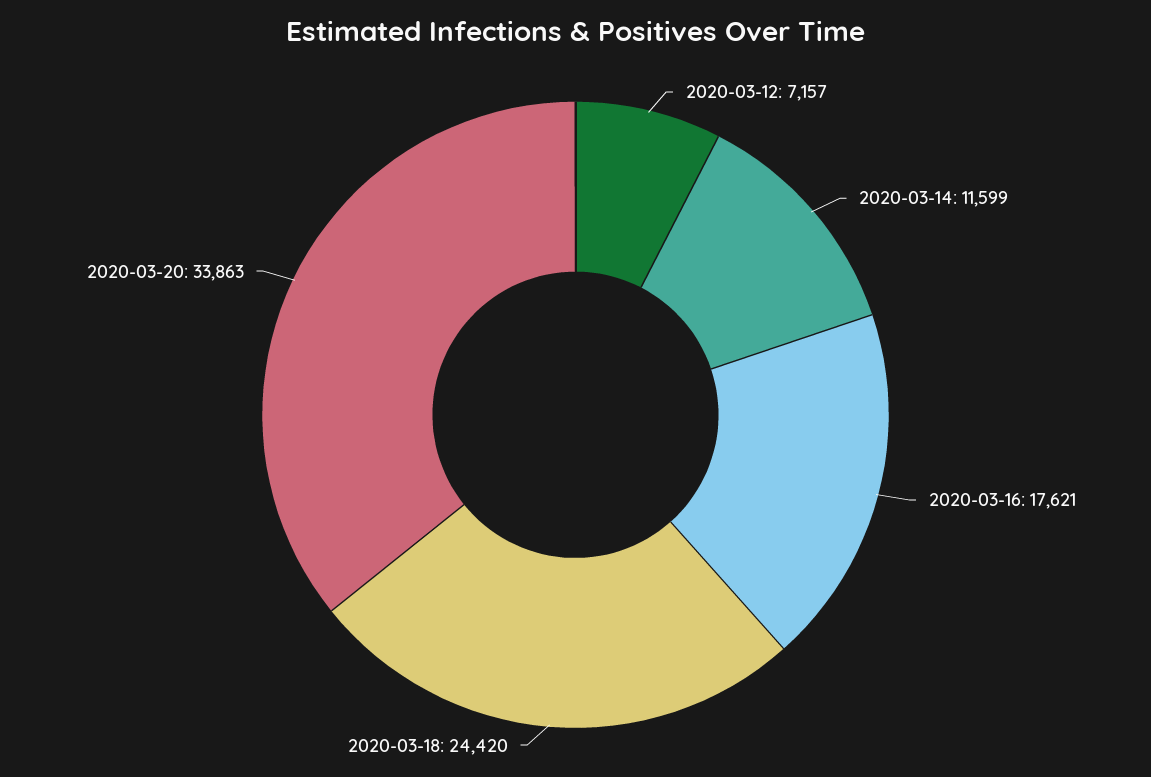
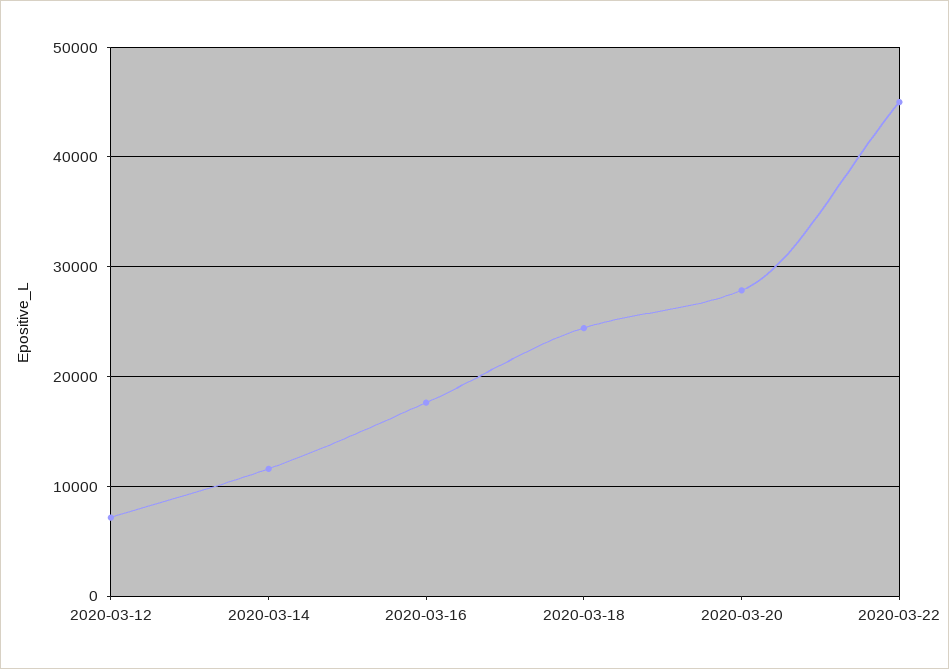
2020-03-20: 33863 -> 28000
2020-03-22: none -> 45000

